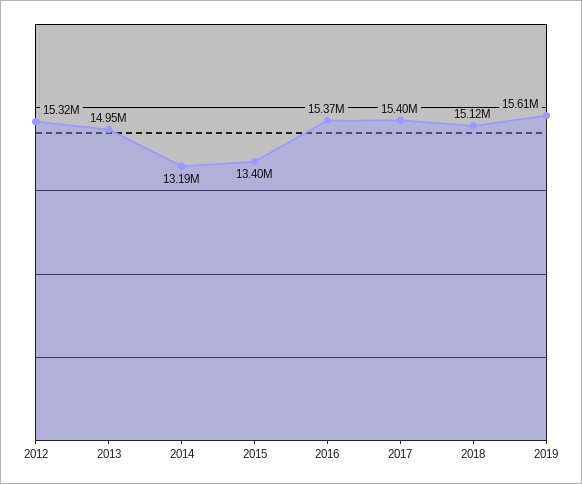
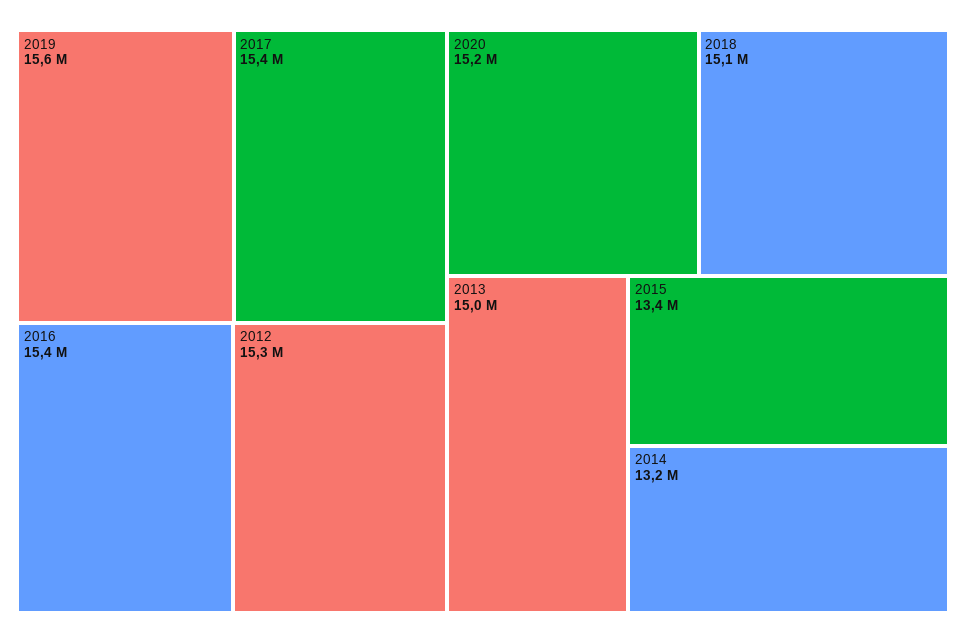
2020: none -> 15200000

